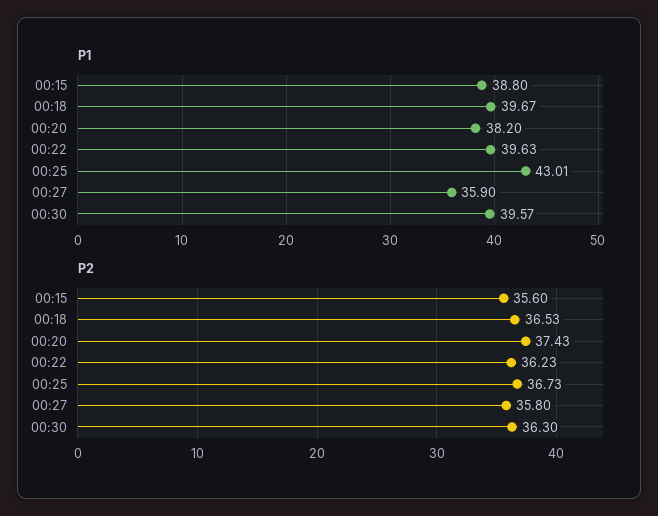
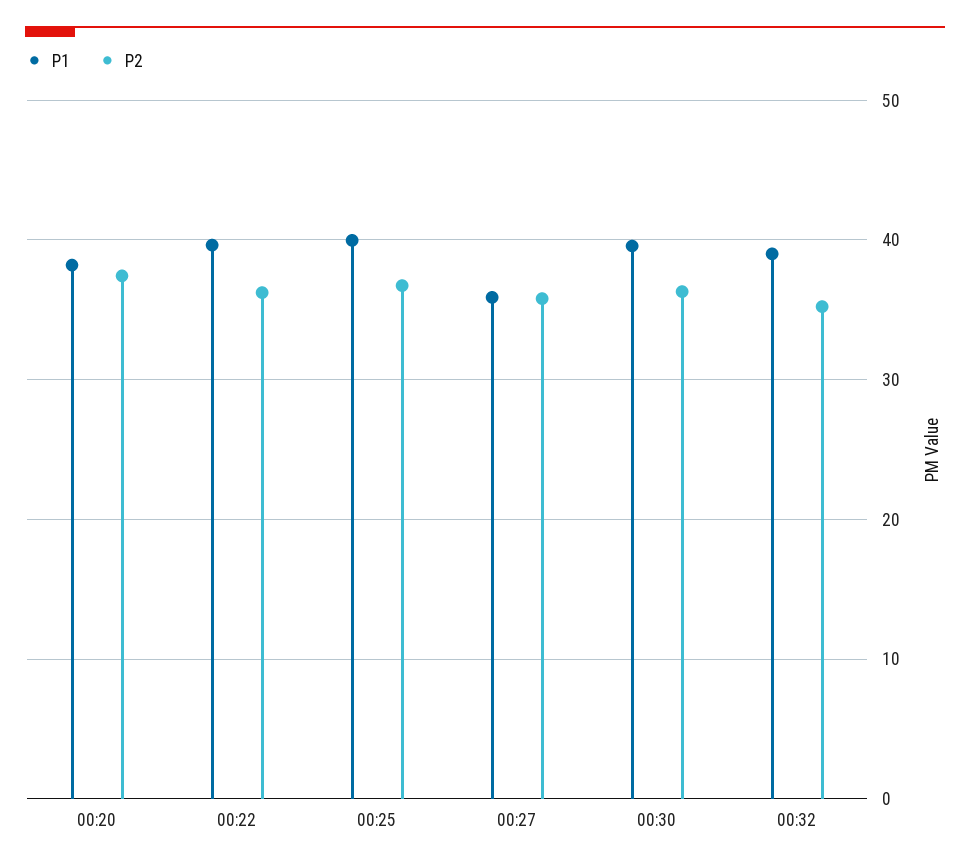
P1, 00:15: 38.8 -> none
P1, 00:18: 39.67 -> none
P1, 00:25: 43.01 -> 40
P2, 00:15: 35.6 -> none
P2, 00:18: 36.53 -> none
P1, 00:32: none -> 39
P2, 00:32: none -> 35

